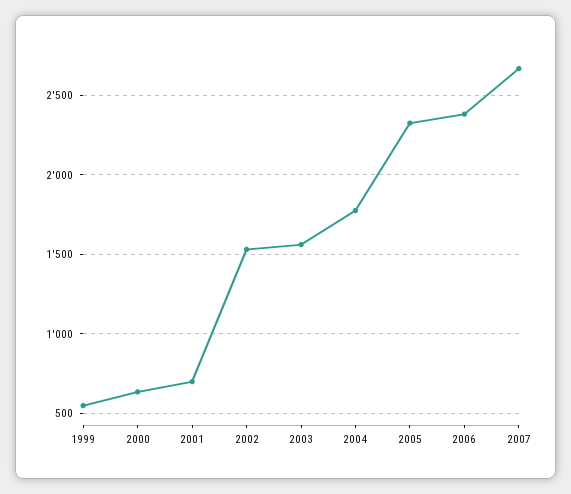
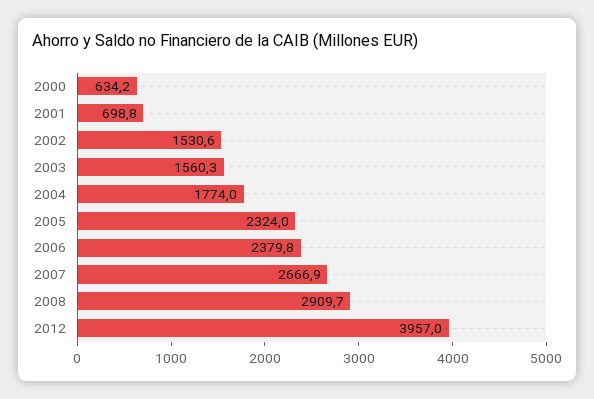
1999: 550 -> none
2008: none -> 2909.7
2012: none -> 3957

